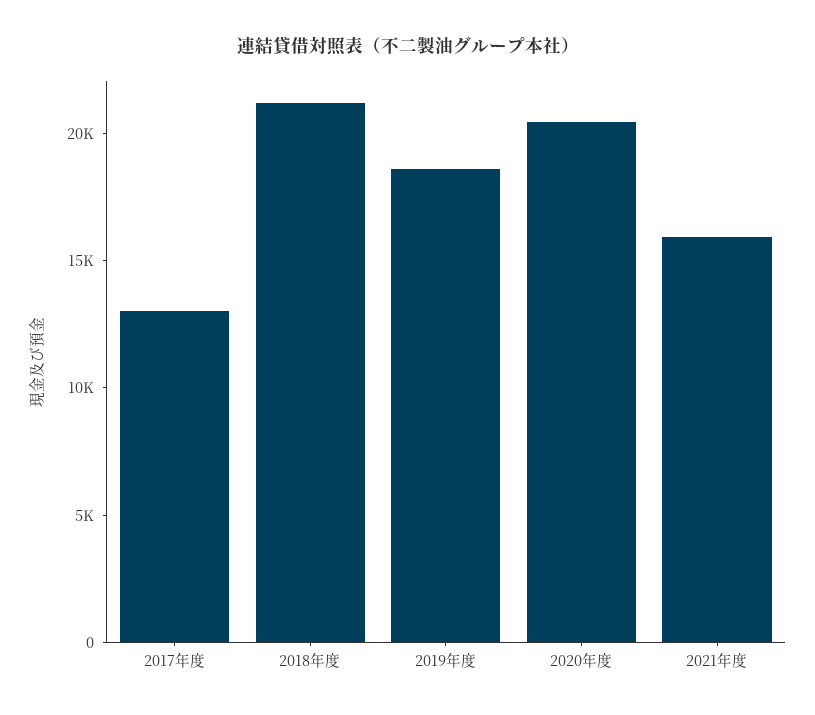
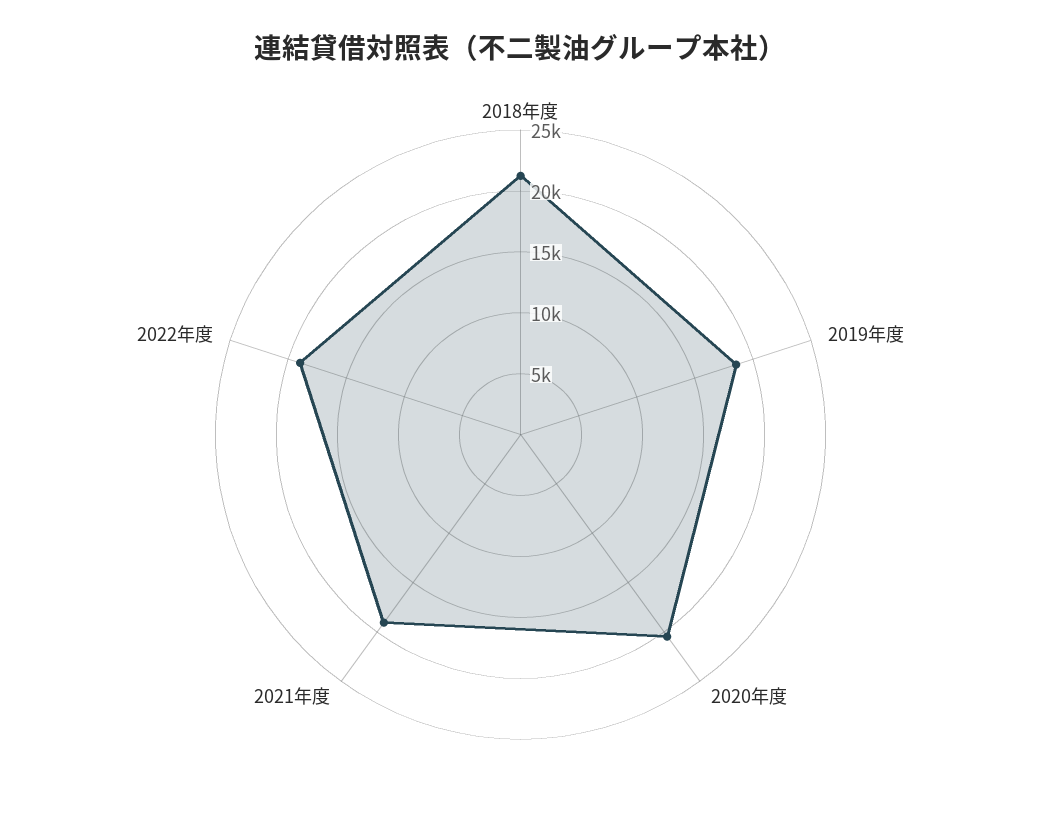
2017年度: 13000 -> none
2021年度: 16000 -> 19000
2022年度: none -> 19000

